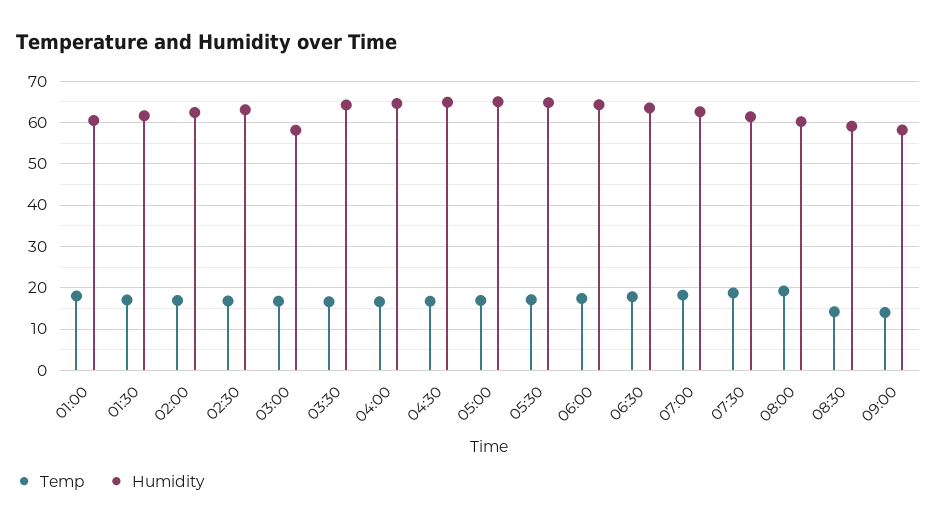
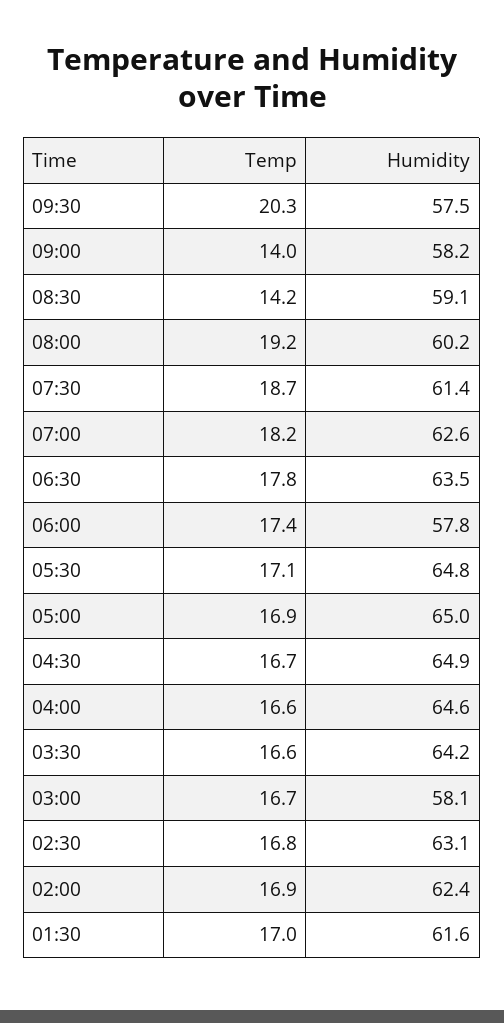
Temp, 01:00: 18 -> none
Humidity, 01:00: 60 -> none
Humidity, 06:00: 64 -> 57.8
Temp, 09:30: none -> 20.3
Humidity, 09:30: none -> 57.5

